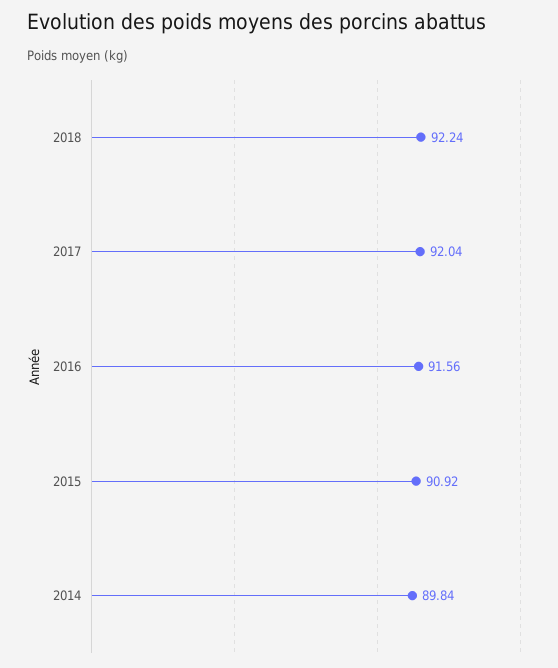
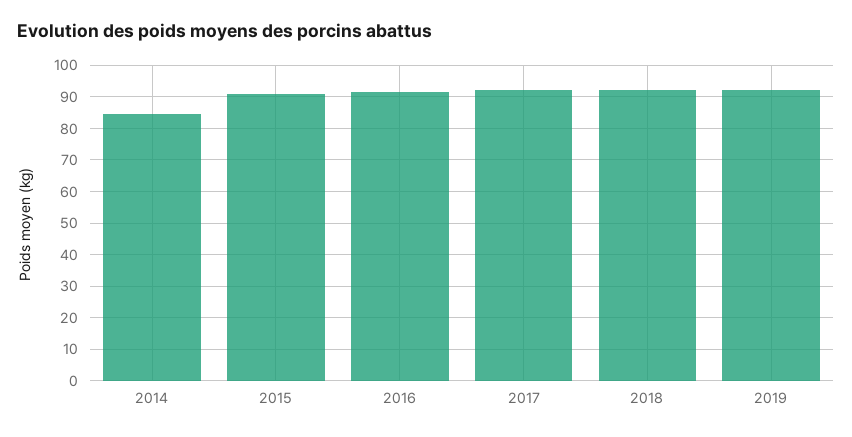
2014: 89.84 -> 84
2019: none -> 92

